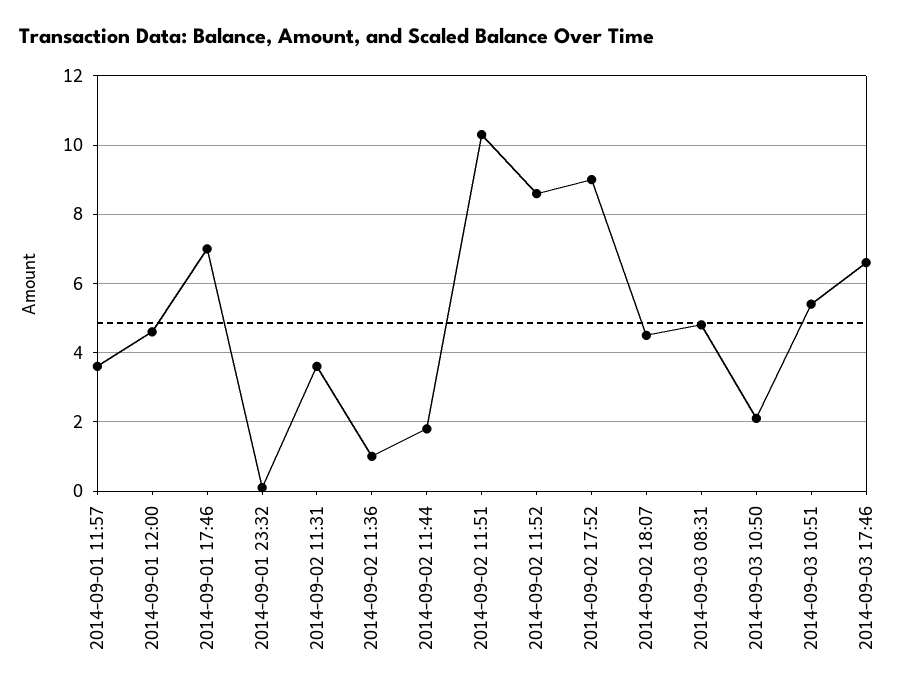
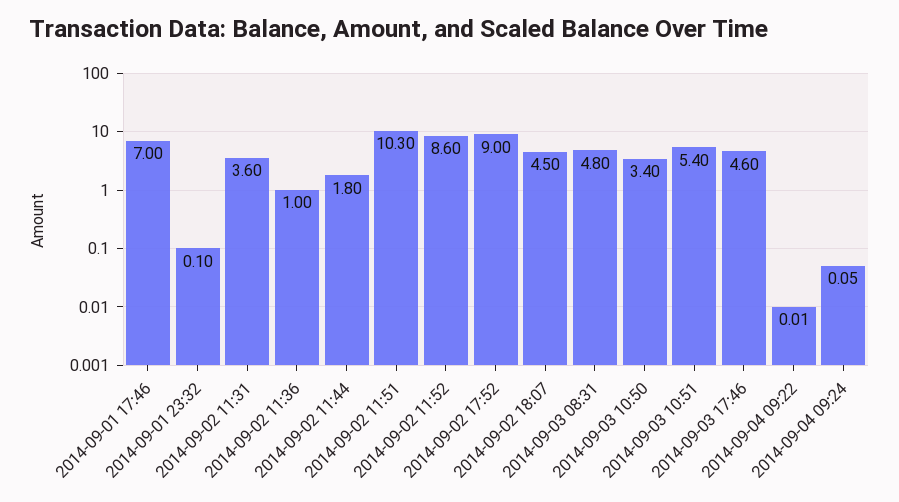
2014-09-01 11:57: 3.5 -> none
2014-09-01 12:00: 4.5 -> none
2014-09-03 10:50: 2 -> 3.4
2014-09-03 17:46: 6.5 -> 4.6
2014-09-04 09:22: none -> 0.01
2014-09-04 09:24: none -> 0.05

